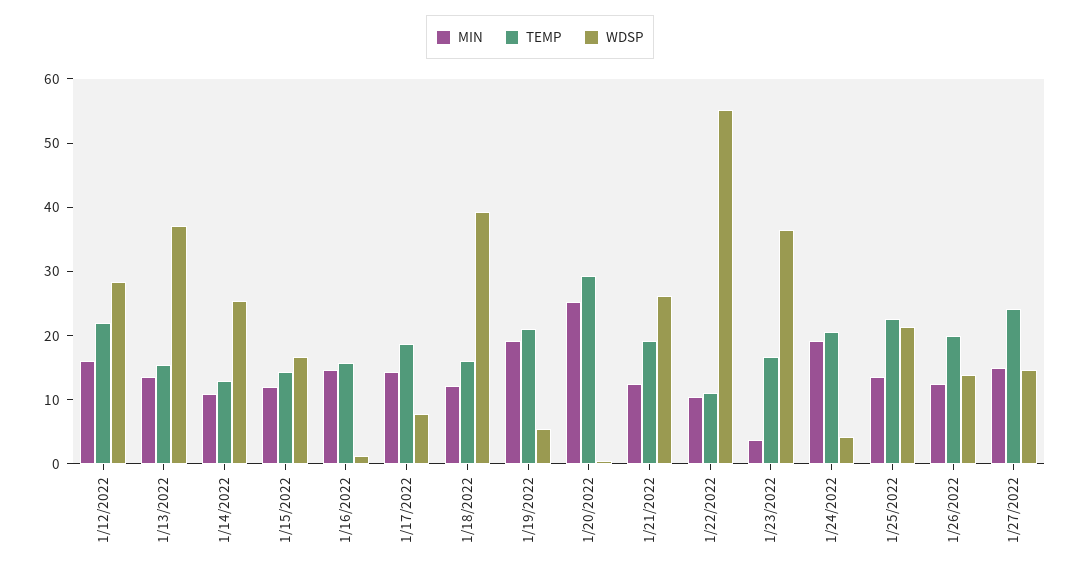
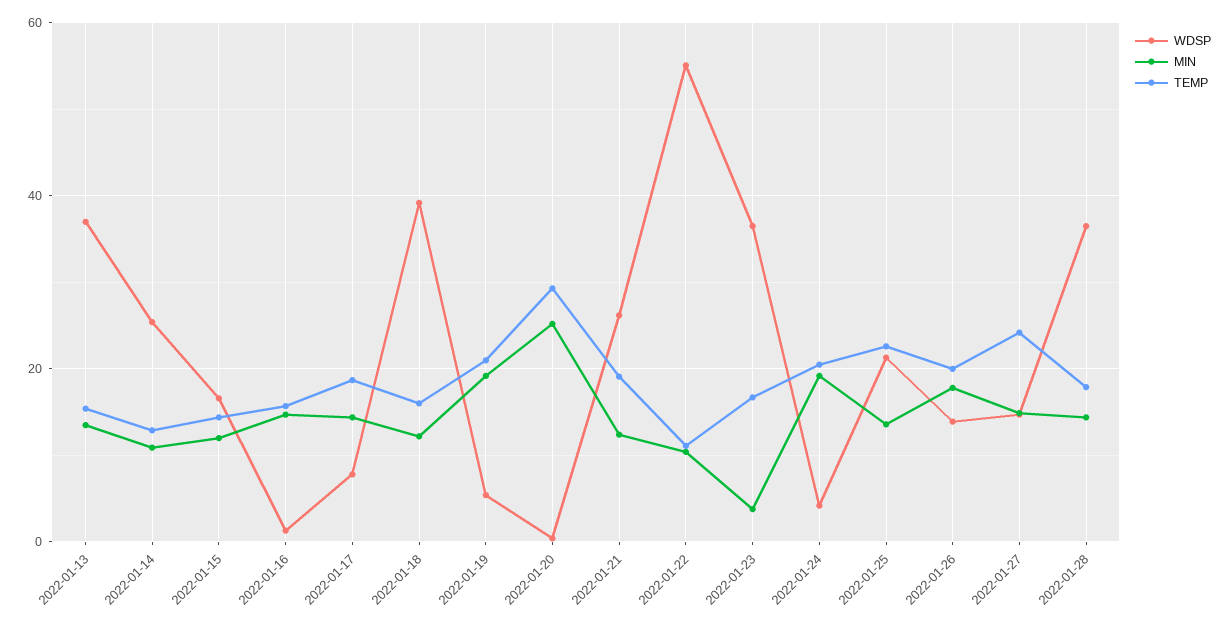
MIN, 1/12/2022: 16 -> none
TEMP, 1/12/2022: 22 -> none
WDSP, 1/12/2022: 28 -> none
MIN, 1/26/2022: 12 -> 18
WDSP, 2022-01-28: none -> 36
MIN, 2022-01-28: none -> 14
TEMP, 2022-01-28: none -> 18

